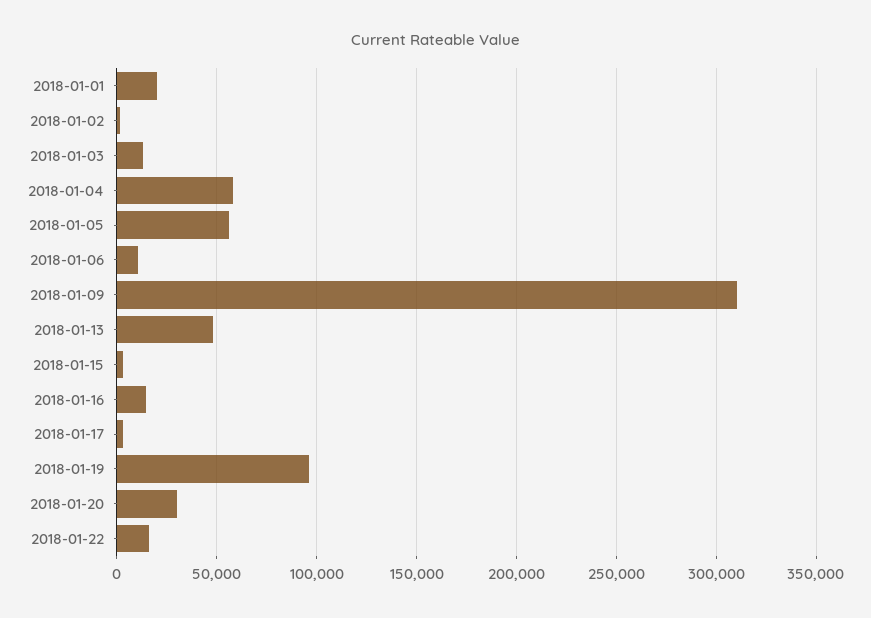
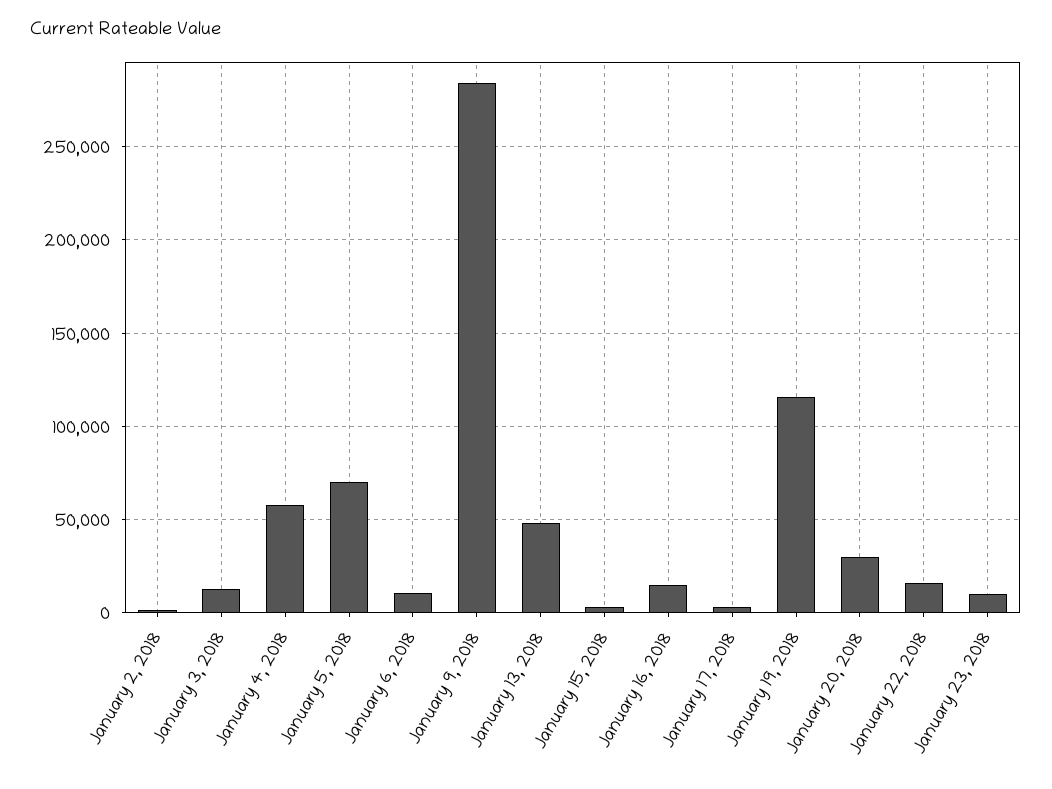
2018-01-01: 20000 -> none
2018-01-05: 55000 -> 70000
2018-01-09: 310000 -> 285000
2018-01-19: 95000 -> 115000
January 23, 2018: none -> 10000

